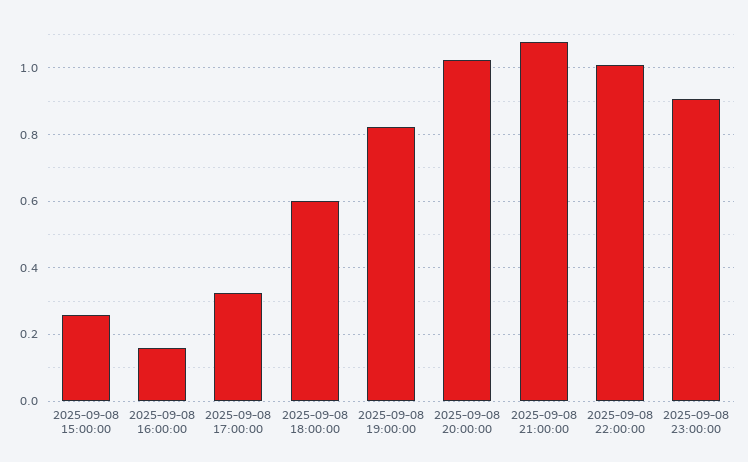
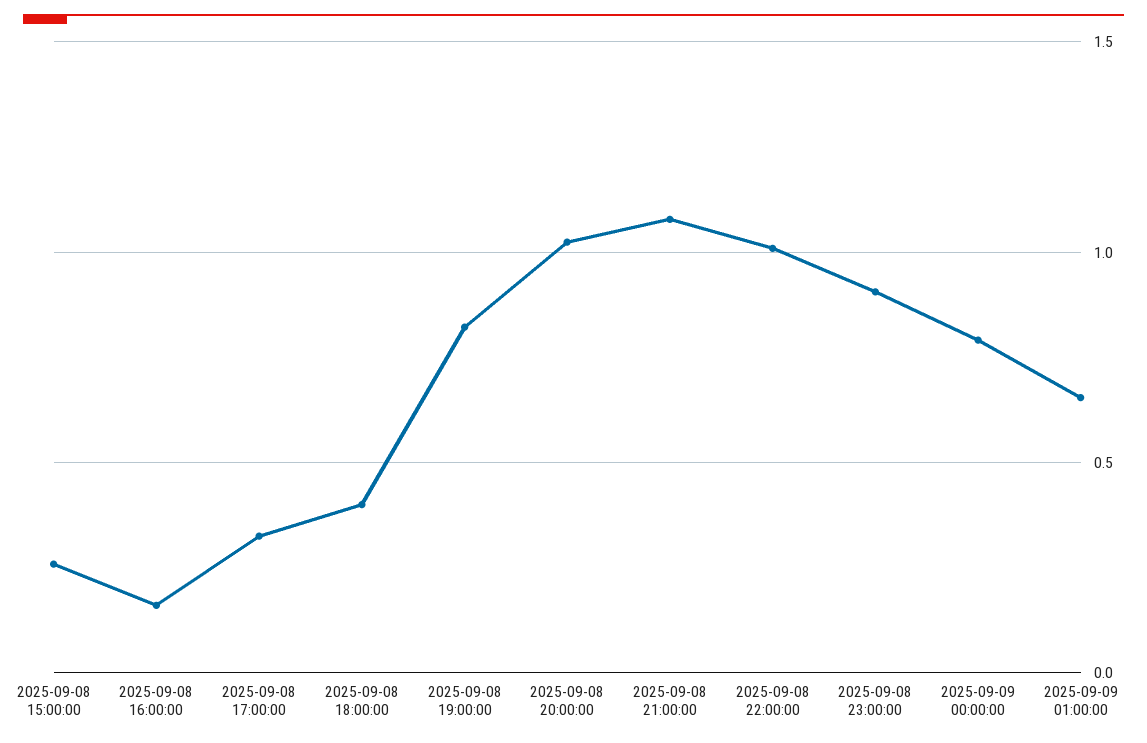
2025-09-08 18:00:00: 0.6 -> 0.4
2025-09-09 00:00:00: none -> 0.8
2025-09-09 01:00:00: none -> 0.65

